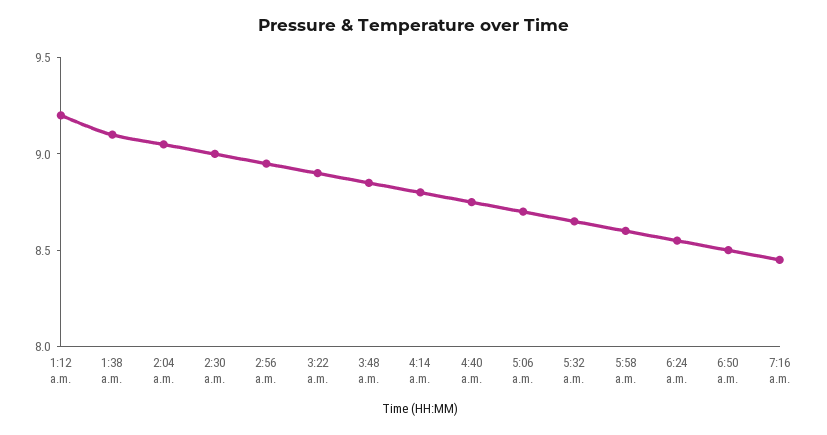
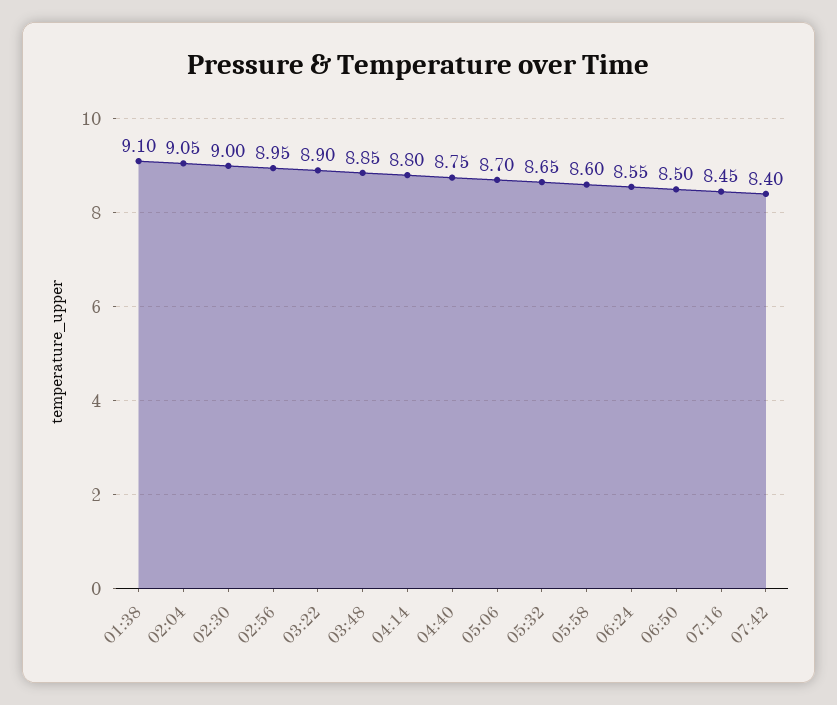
1:12 a.m.: 9.2 -> none
07:42: none -> 8.4

